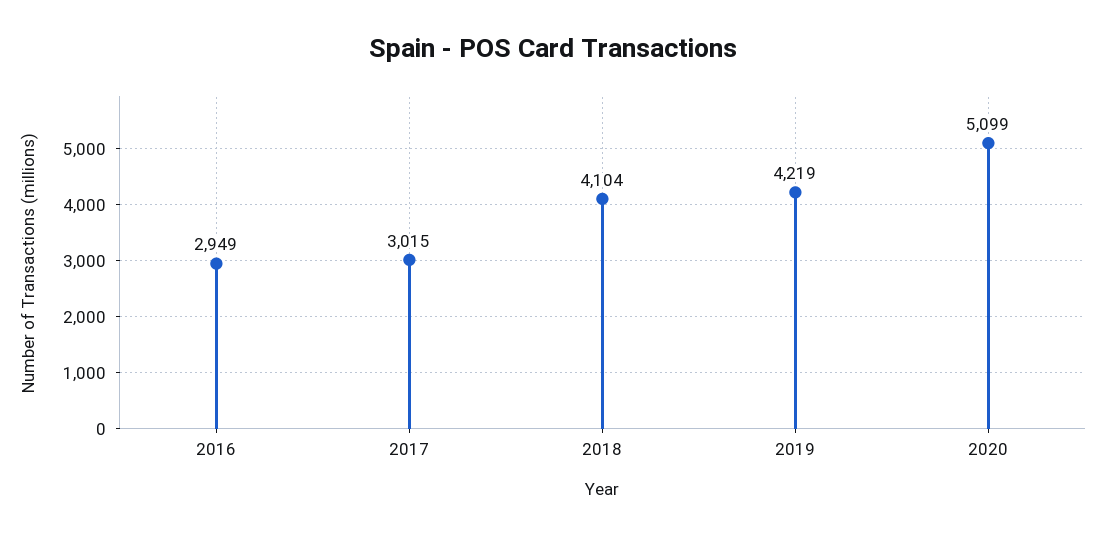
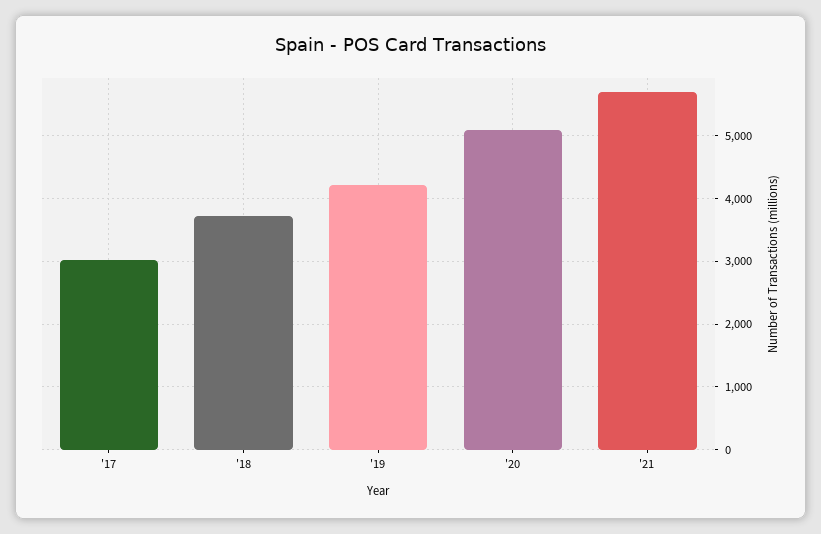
2016: 2949 -> none
2018: 4104 -> 3700
'21: none -> 5700

